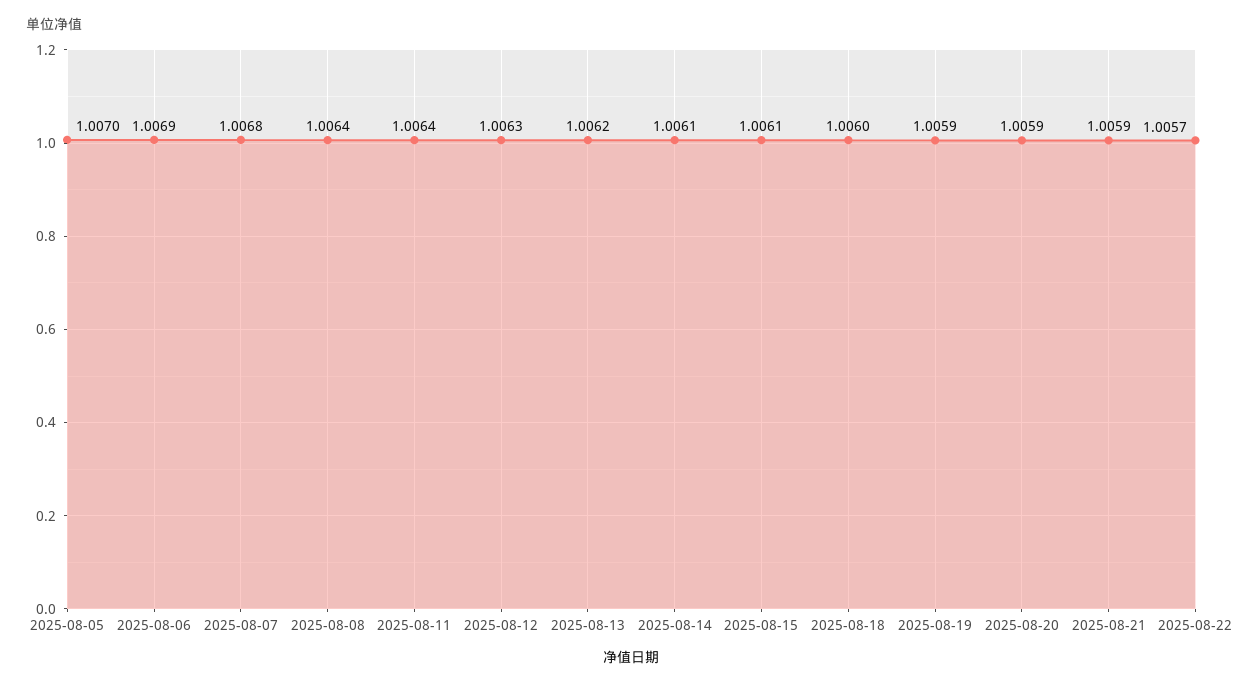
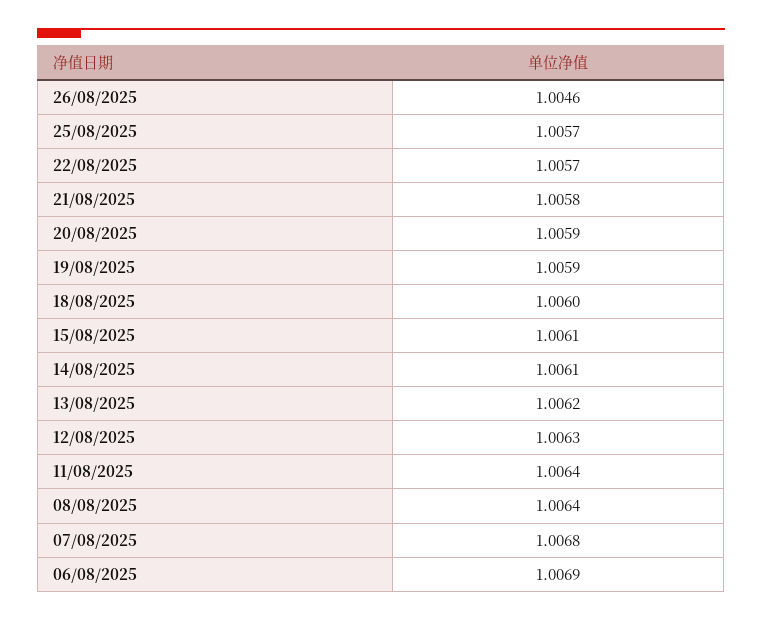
2025-08-05: 1.007 -> none
2025-08-21: 1.0059 -> 1.0058
26/08/2025: none -> 1.0046
25/08/2025: none -> 1.0057

